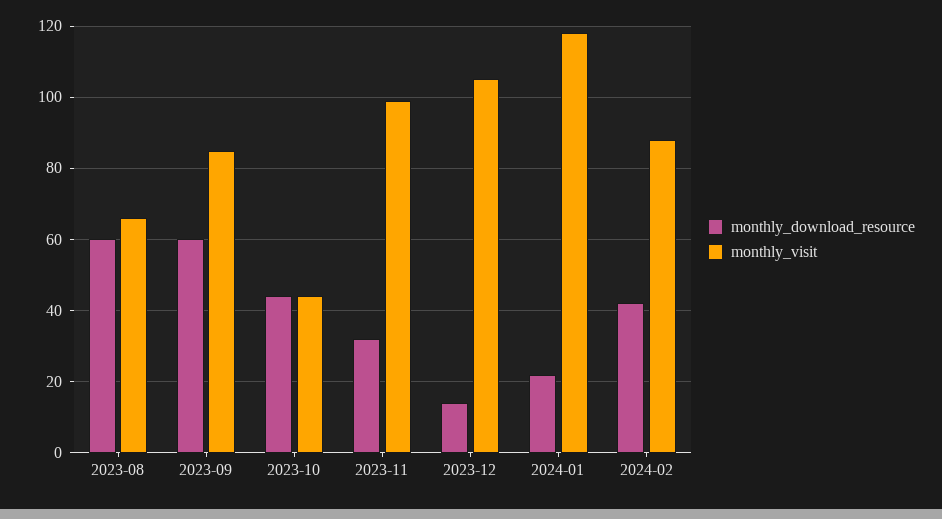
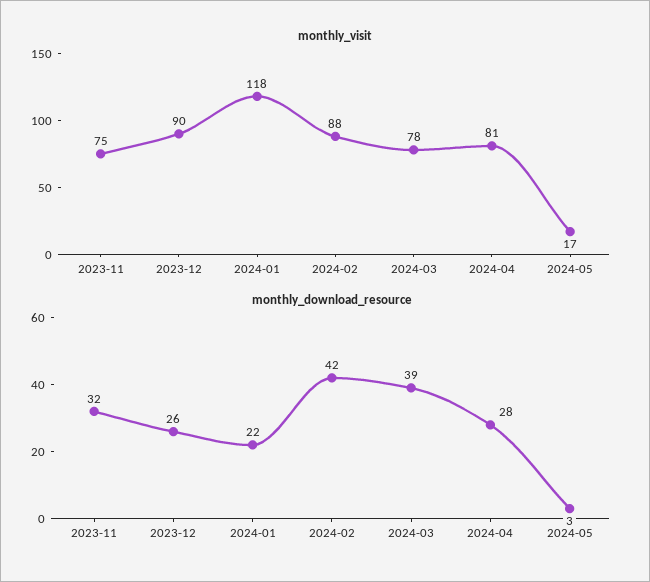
monthly_download_resource, 2023-08: 60 -> none
monthly_visit, 2023-08: 65 -> none
monthly_download_resource, 2023-09: 60 -> none
monthly_visit, 2023-09: 85 -> none
monthly_download_resource, 2023-10: 45 -> none
monthly_visit, 2023-10: 45 -> none
monthly_visit, 2023-11: 100 -> 75
monthly_download_resource, 2023-12: 15 -> 26
monthly_visit, 2023-12: 105 -> 90
monthly_visit, 2024-03: none -> 78
monthly_visit, 2024-04: none -> 81
monthly_visit, 2024-05: none -> 17
monthly_download_resource, 2024-03: none -> 39
monthly_download_resource, 2024-04: none -> 28
monthly_download_resource, 2024-05: none -> 3

